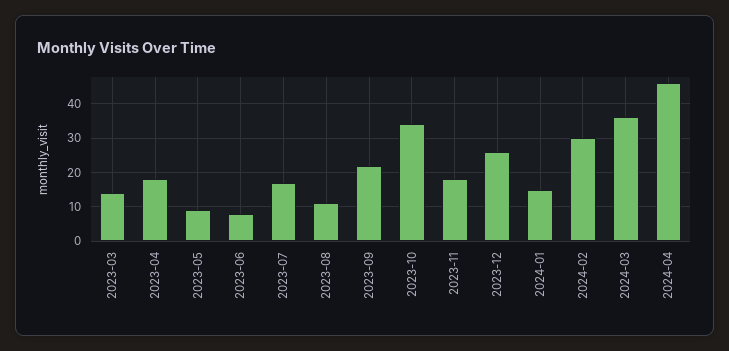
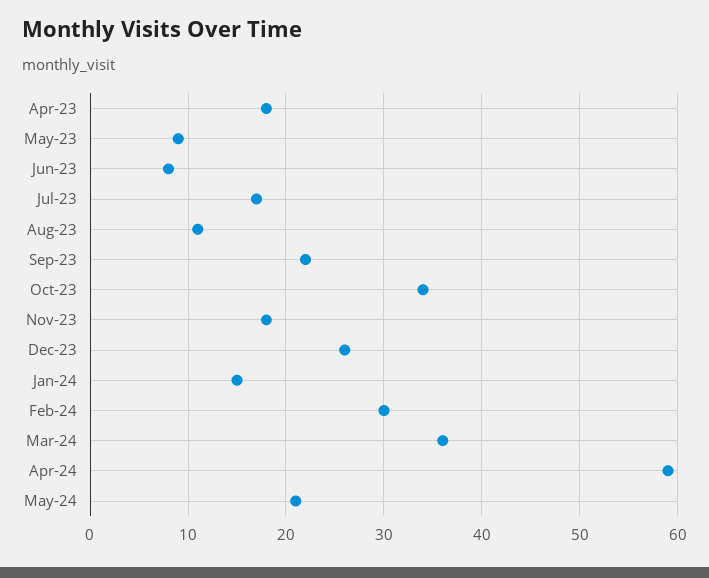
2023-03: 15 -> none
2024-04: 45 -> 59
May-24: none -> 21

